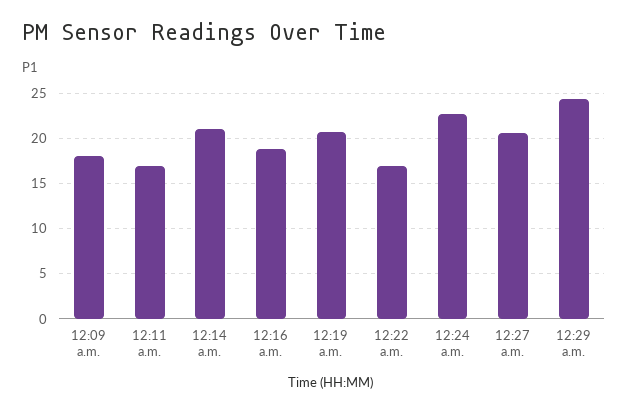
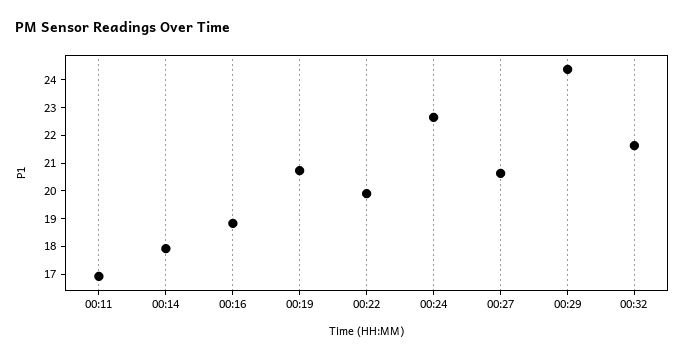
12:09 a.m.: 18 -> none
12:14 a.m.: 21 -> 18
12:22 a.m.: 17 -> 20
00:32: none -> 21.5

